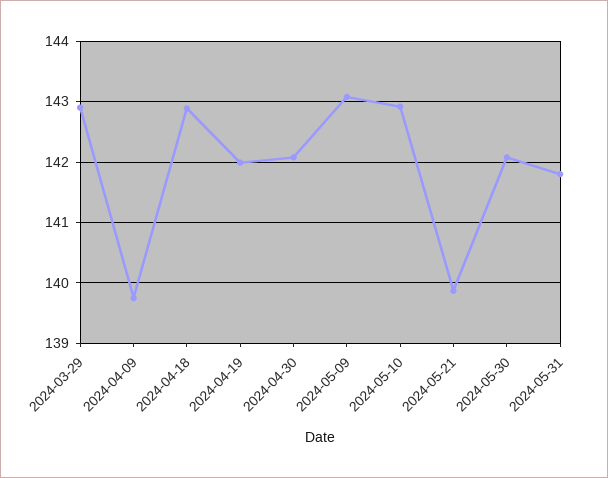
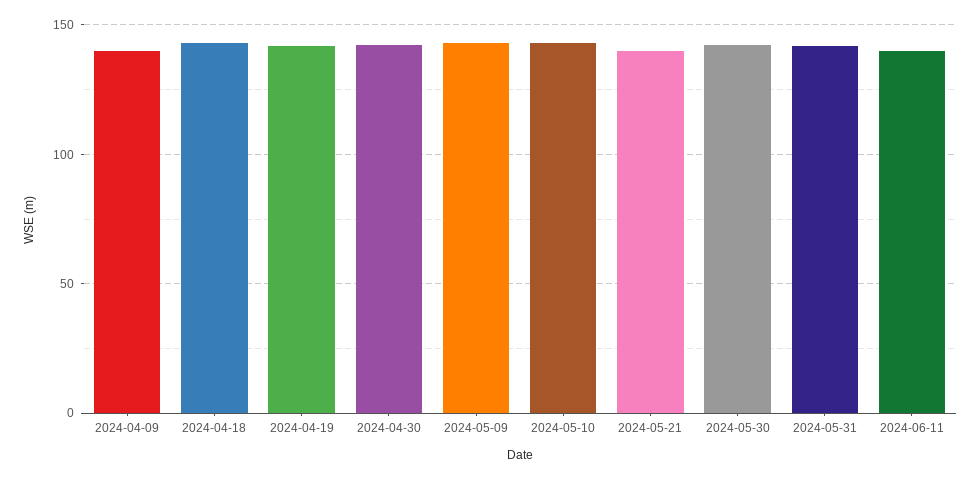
2024-03-29: 142.9 -> none
2024-06-11: none -> 140

